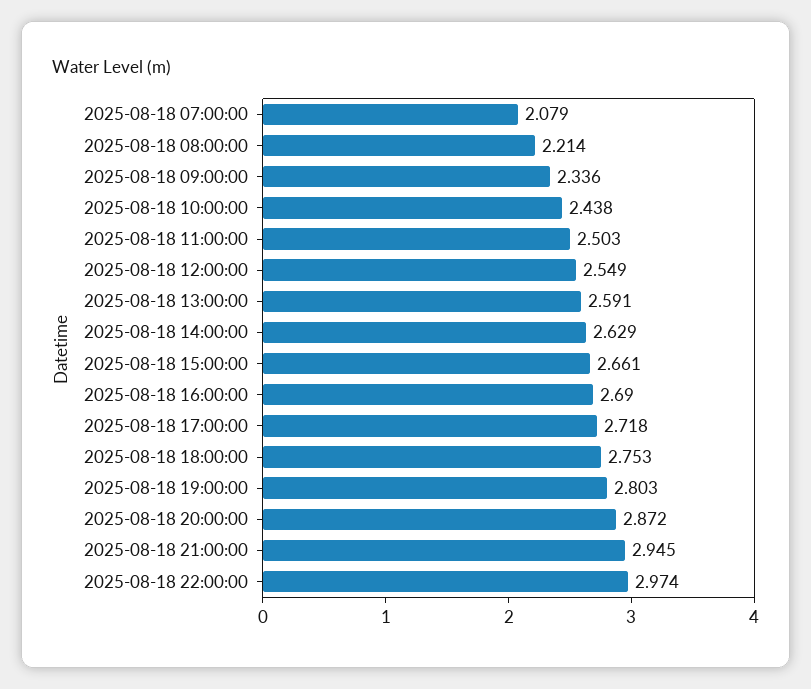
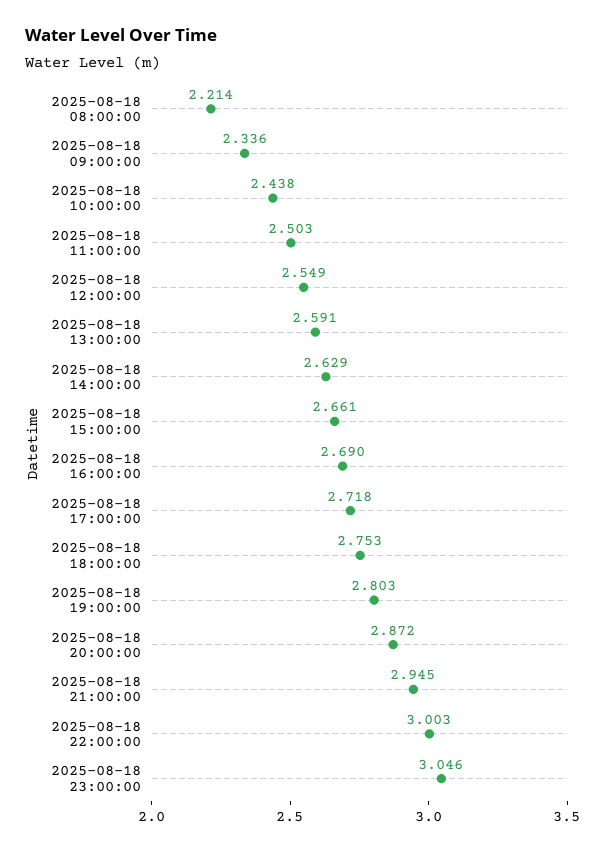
2025-08-18 07:00:00: 2.079 -> none
2025-08-18 22:00:00: 2.974 -> 3.003
2025-08-18 23:00:00: none -> 3.046

